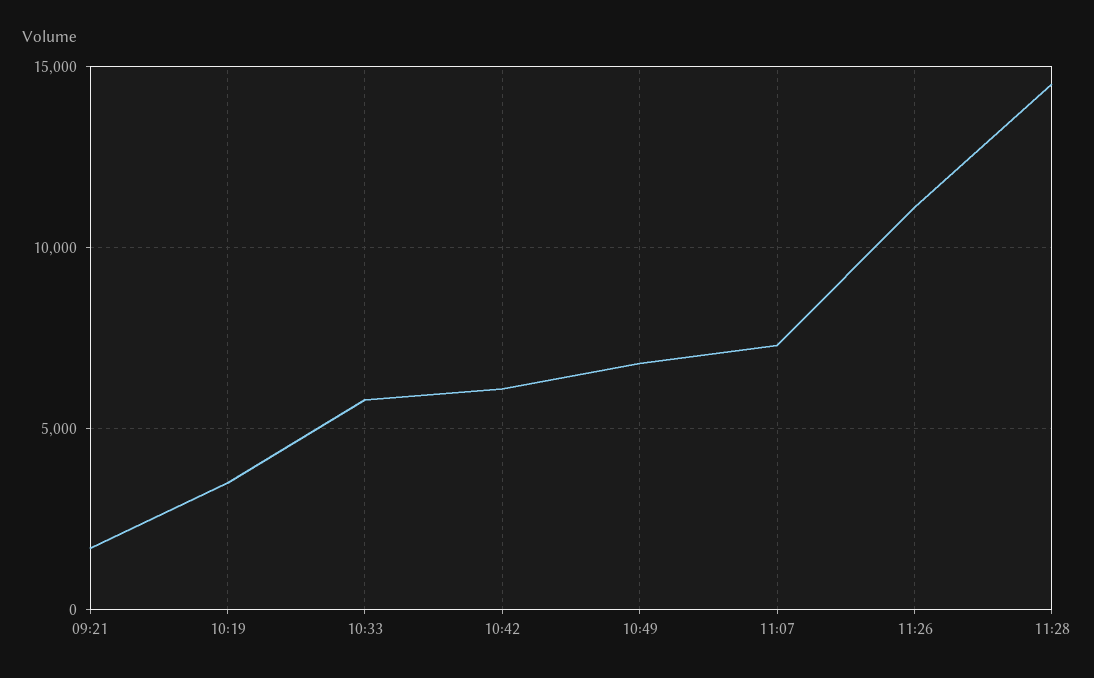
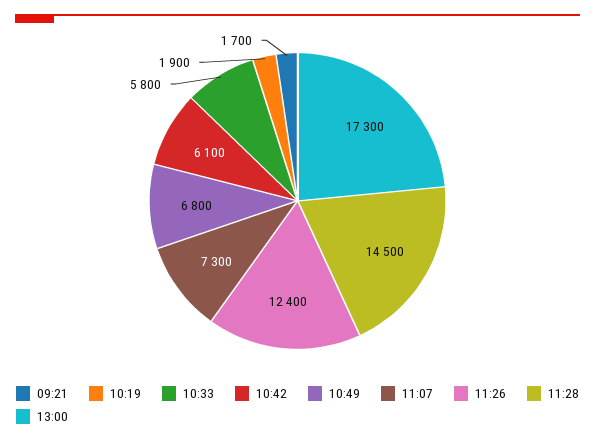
10:19: 3500 -> 1900
11:26: 11000 -> 12400
13:00: none -> 17300

